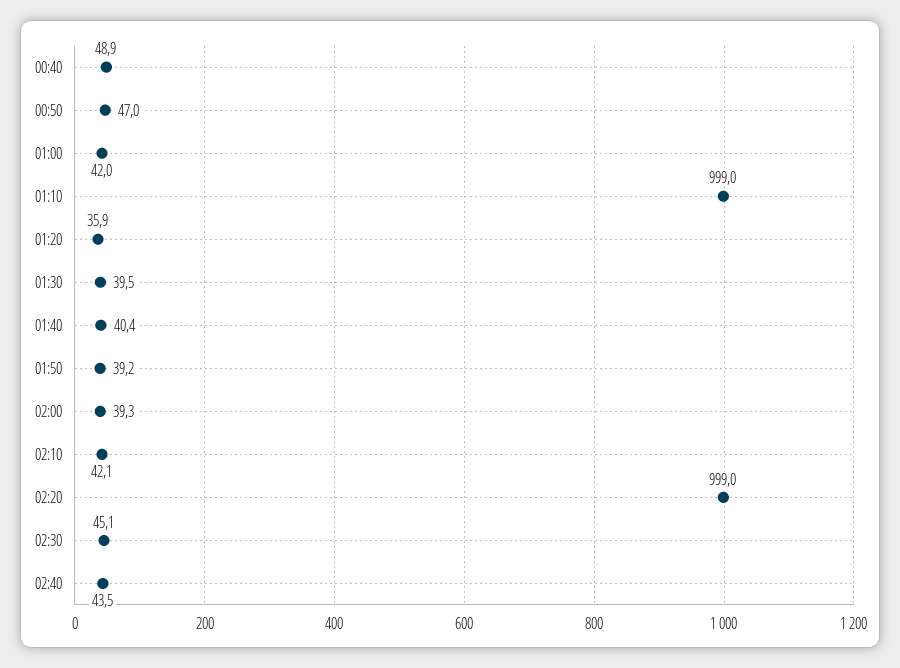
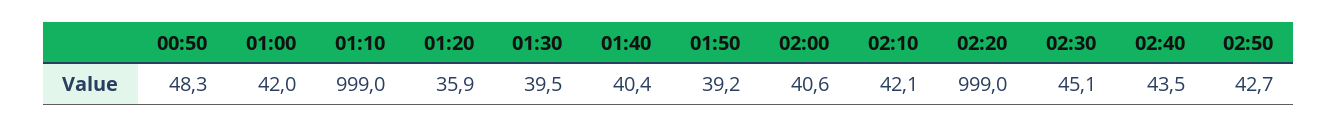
00:40: 48.9 -> none
00:50: 47 -> 48.3
02:00: 39.3 -> 40.6
02:50: none -> 42.7

